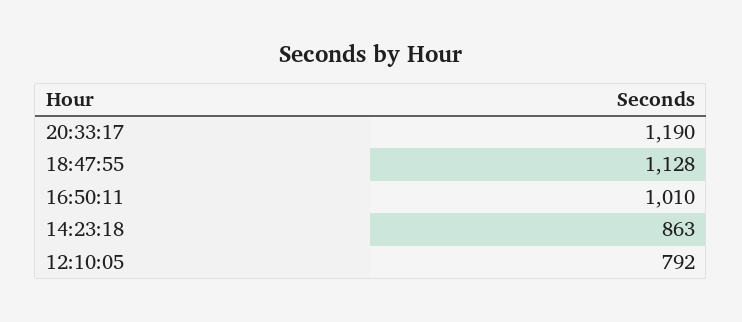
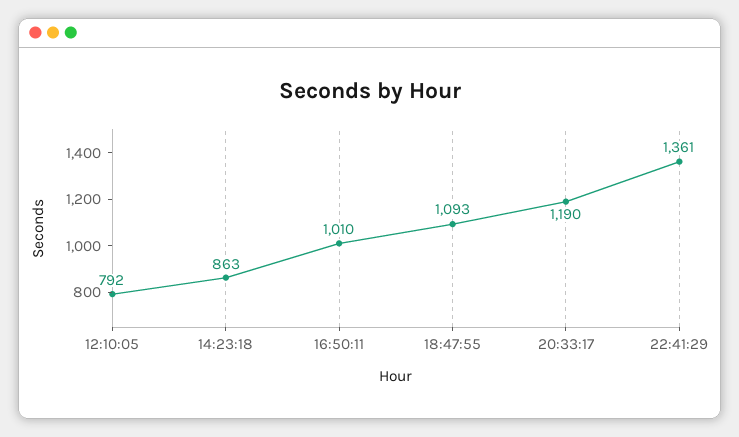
18:47:55: 1128 -> 1093
22:41:29: none -> 1361

